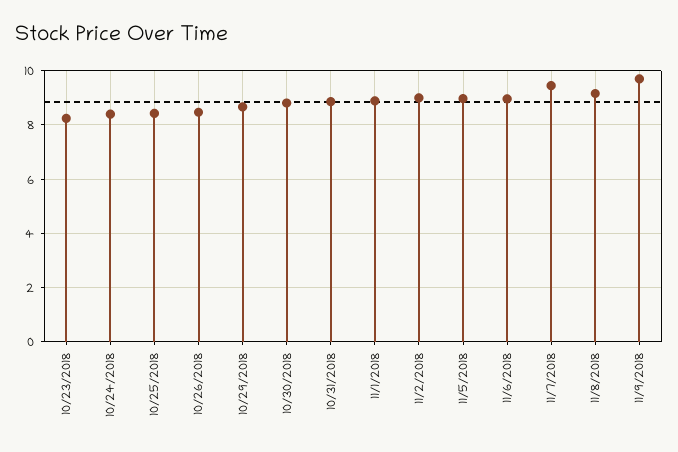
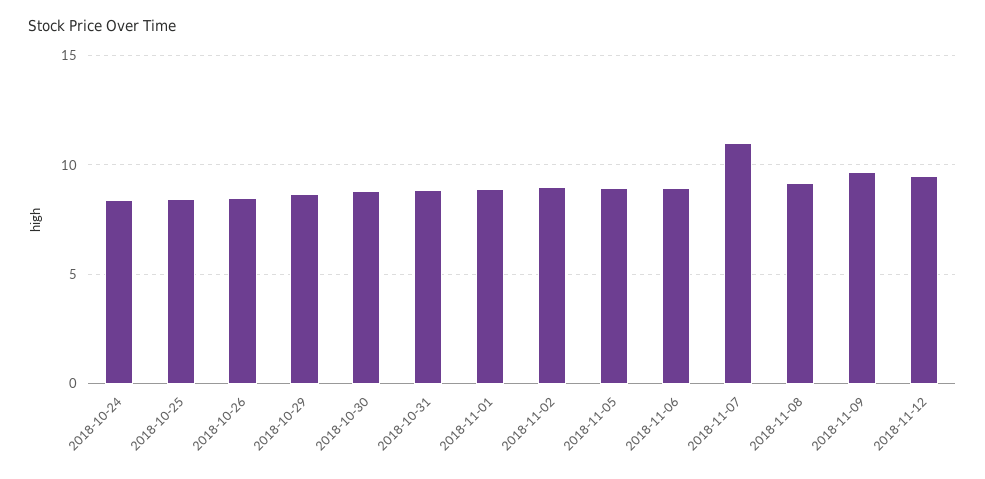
10/23/2018: 8.25 -> none
11/7/2018: 9.5 -> 11
2018-11-12: none -> 9.5

